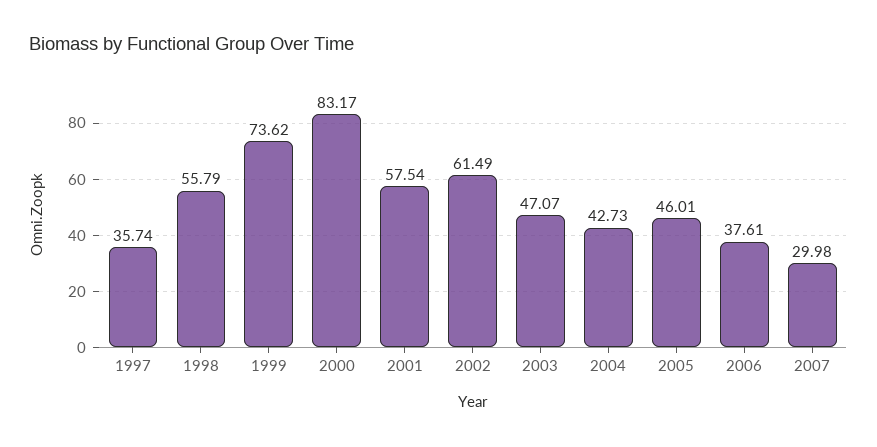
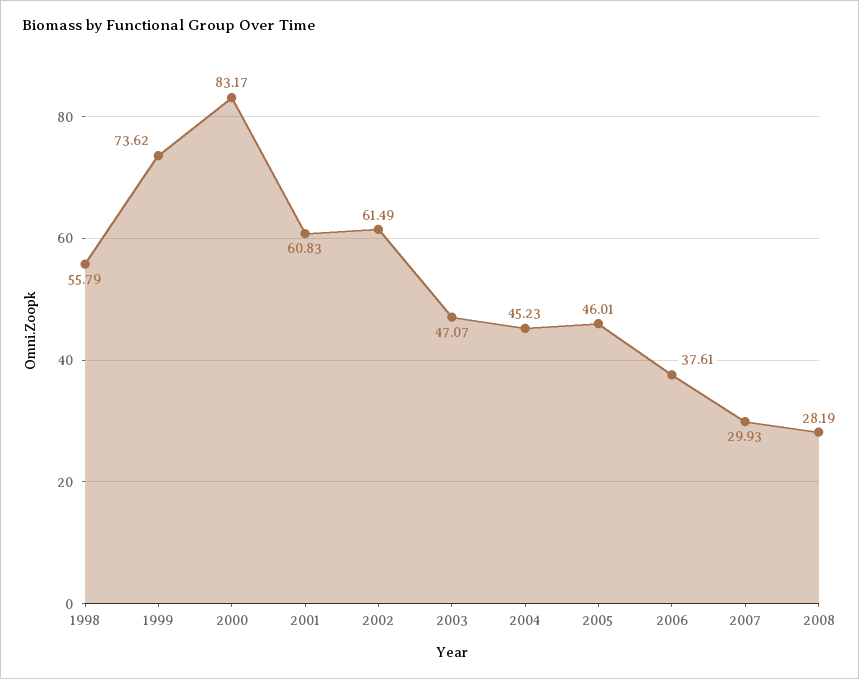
1997: 35.74 -> none
2001: 57.54 -> 60.83
2004: 42.73 -> 45.23
2007: 29.98 -> 29.93
2008: none -> 28.19

